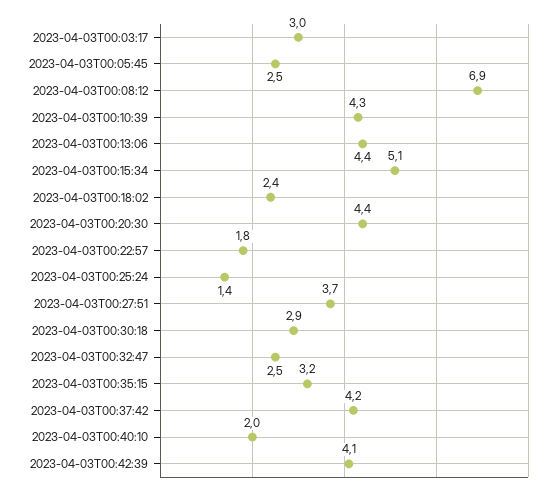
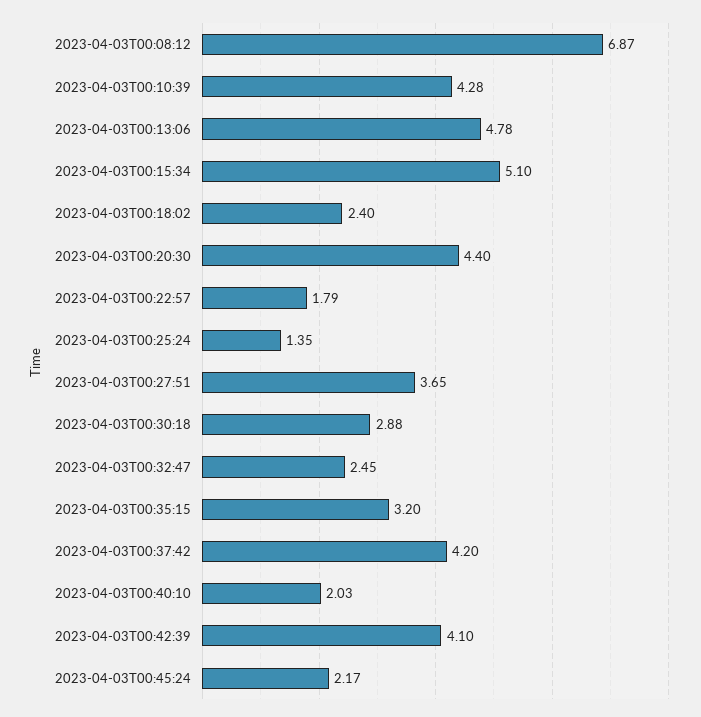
2023-04-03T00:03:17: 3 -> none
2023-04-03T00:05:45: 2.5 -> none
2023-04-03T00:13:06: 4.4 -> 4.78
2023-04-03T00:45:24: none -> 2.17

